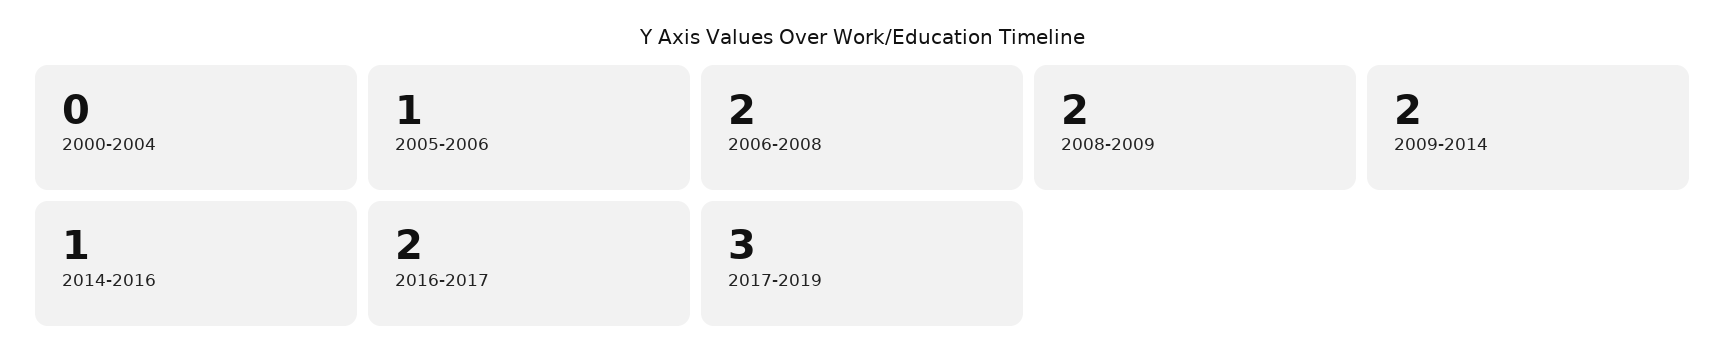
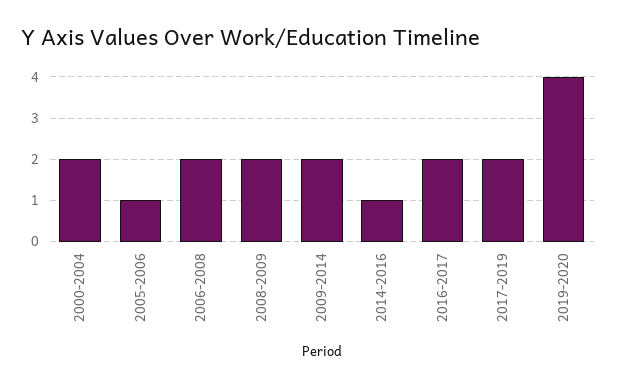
2000-2004: 0 -> 2
2017-2019: 3 -> 2
2019-2020: none -> 4

